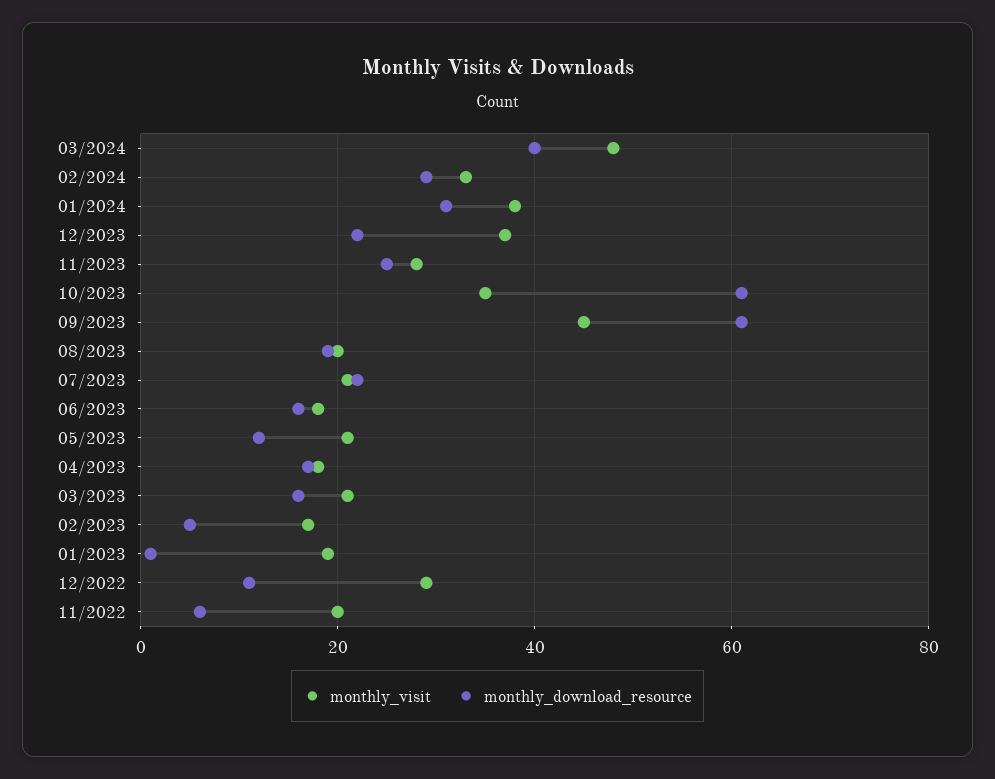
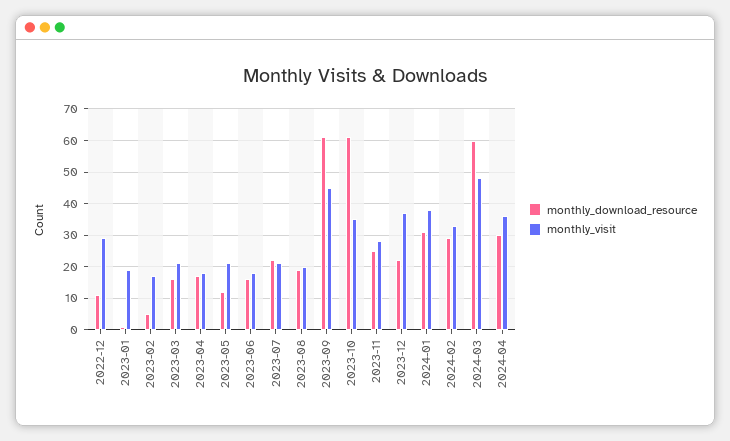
monthly_download_resource, 03/2024: 40 -> 60
monthly_visit, 11/2022: 20 -> none
monthly_download_resource, 11/2022: 5 -> none
monthly_download_resource, 2024-04: none -> 30
monthly_visit, 2024-04: none -> 35

